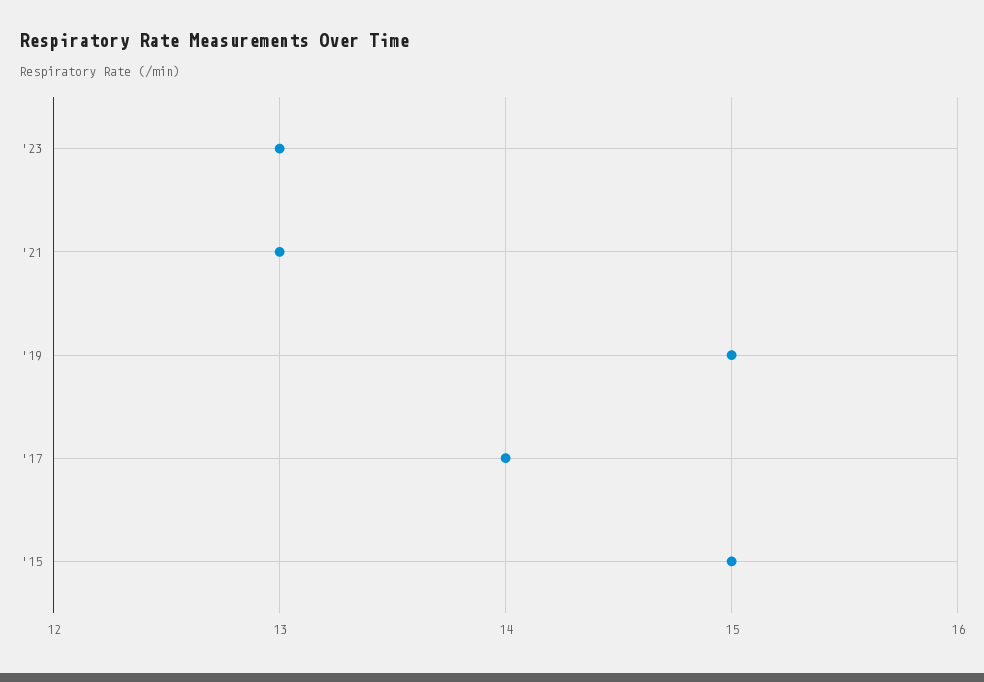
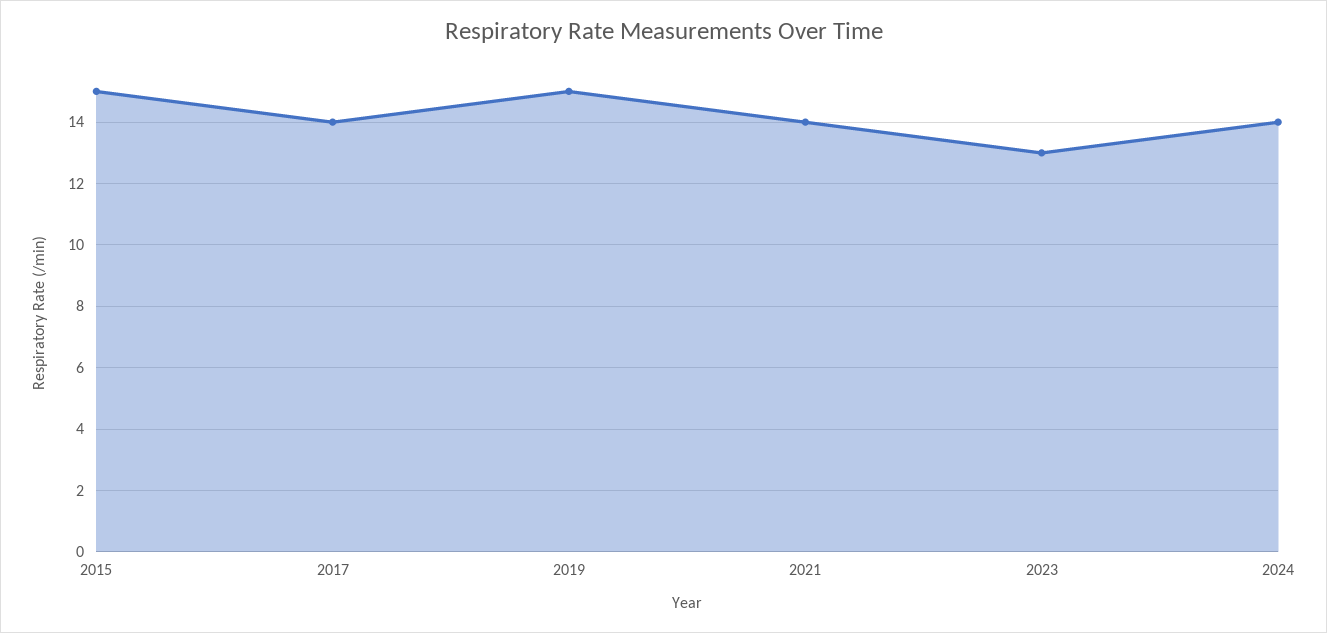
'21: 13 -> 14
2024: none -> 14

